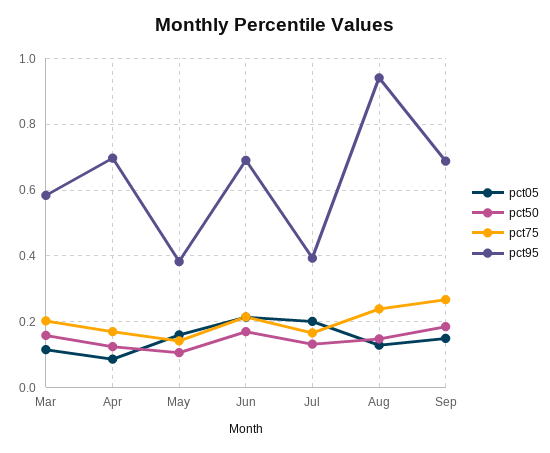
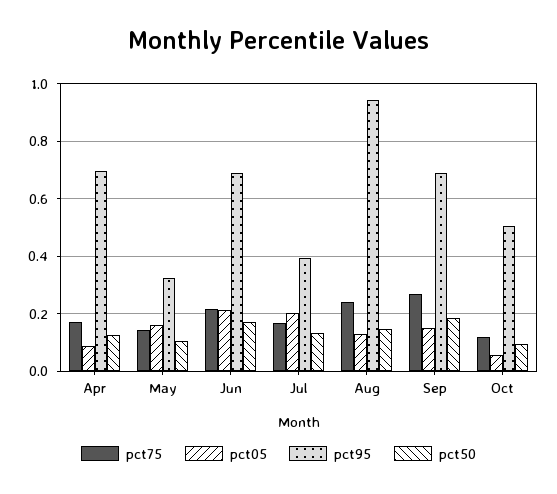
pct05, Mar: 0.12 -> none
pct50, Mar: 0.16 -> none
pct75, Mar: 0.2 -> none
pct95, Mar: 0.58 -> none
pct95, May: 0.38 -> 0.325
pct75, Oct: none -> 0.125
pct05, Oct: none -> 0.05
pct95, Oct: none -> 0.5
pct50, Oct: none -> 0.1

